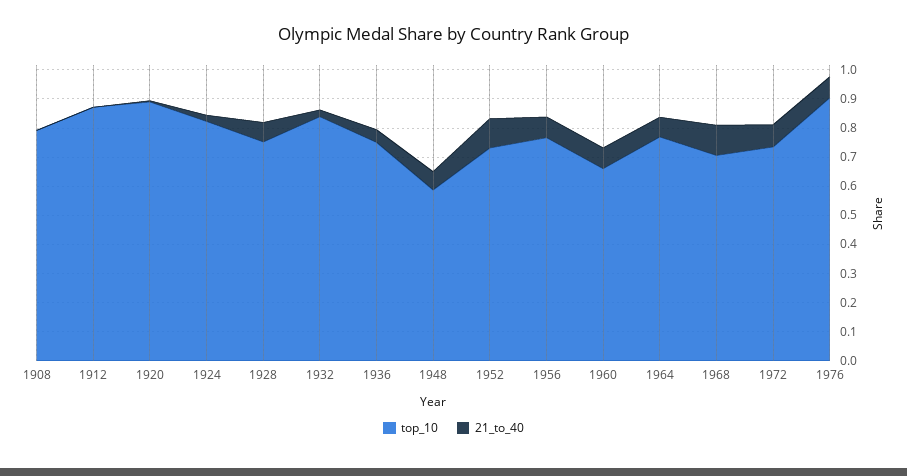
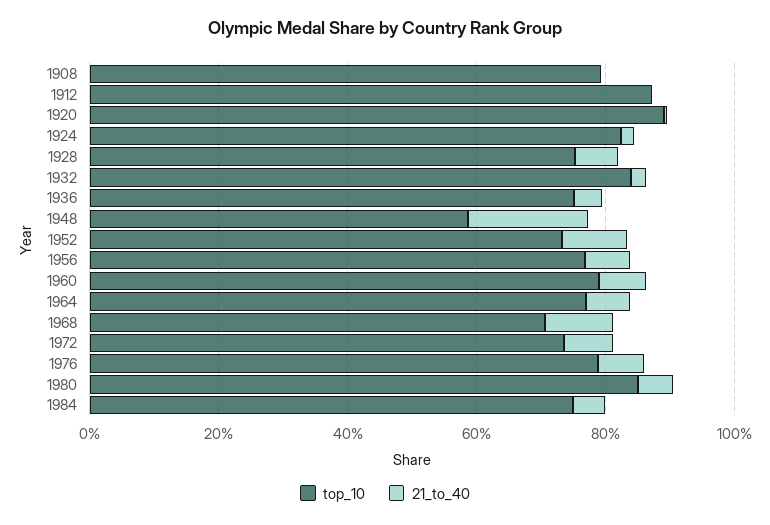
21_to_40, 1948: 0.05 -> 0.2
top_10, 1960: 0.65 -> 0.8
top_10, 1976: 0.9 -> 0.8
top_10, 1980: none -> 0.85
21_to_40, 1980: none -> 0.05
top_10, 1984: none -> 0.75
21_to_40, 1984: none -> 0.05

